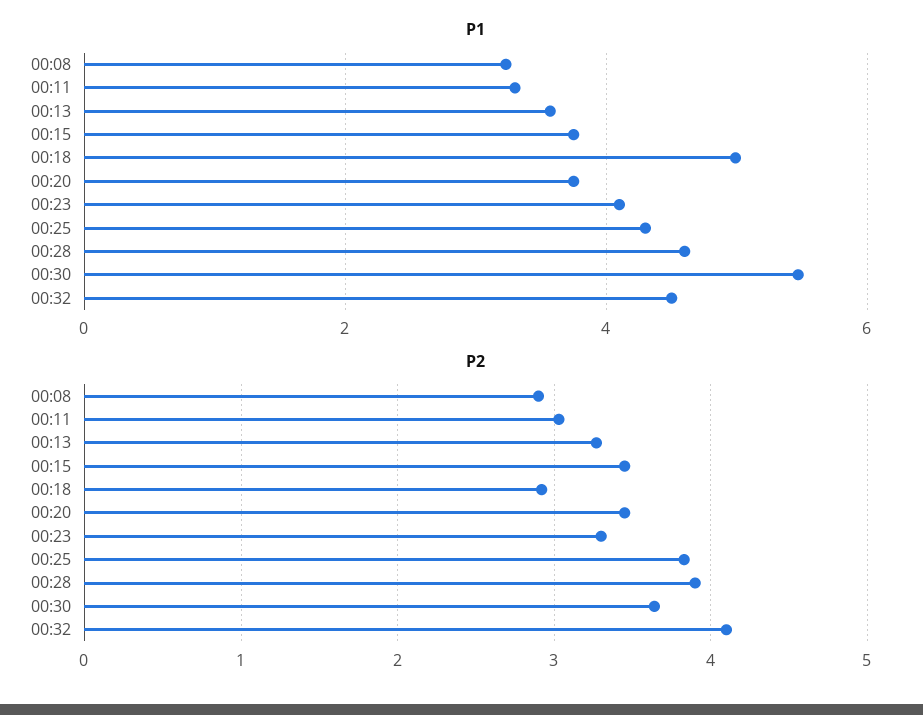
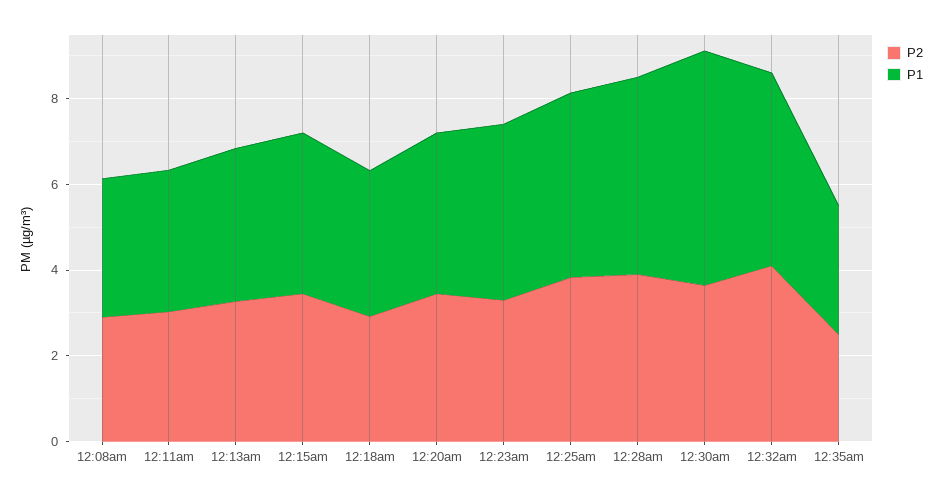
P1, 00:18: 5 -> 3.5
P2, 12:35am: none -> 2.5
P1, 12:35am: none -> 3

